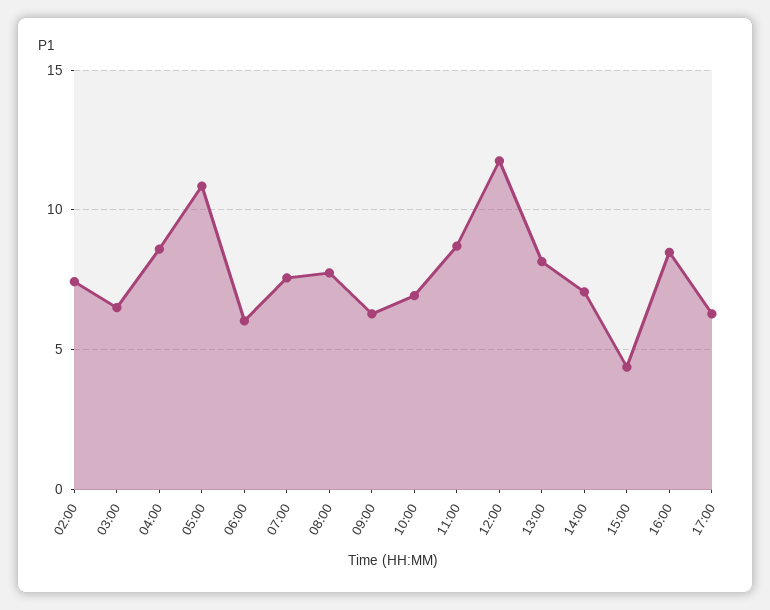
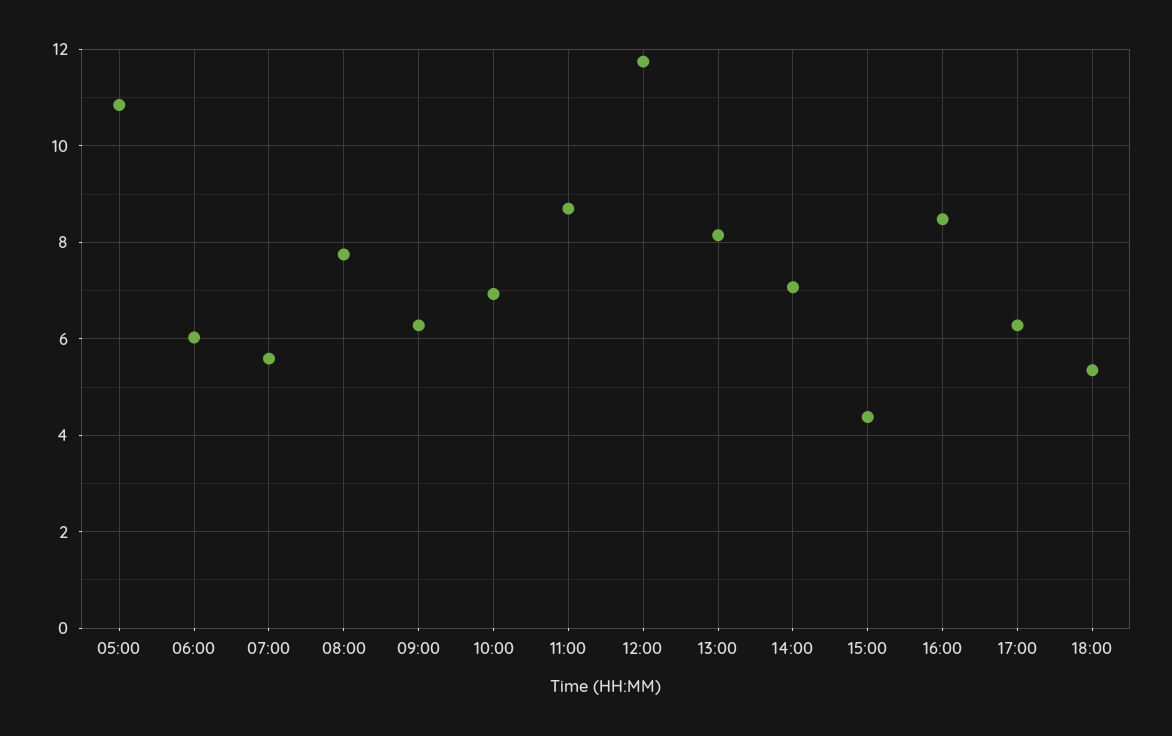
02:00: 7.5 -> none
03:00: 6.5 -> none
04:00: 8.5 -> none
07:00: 7.5 -> 5.6
18:00: none -> 5.4

